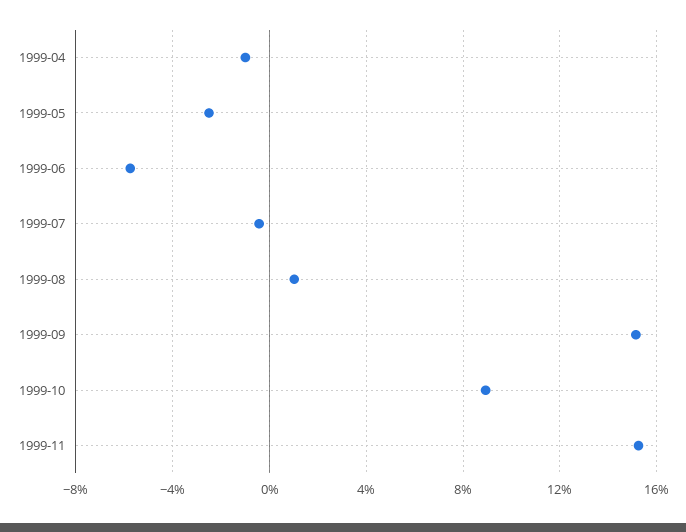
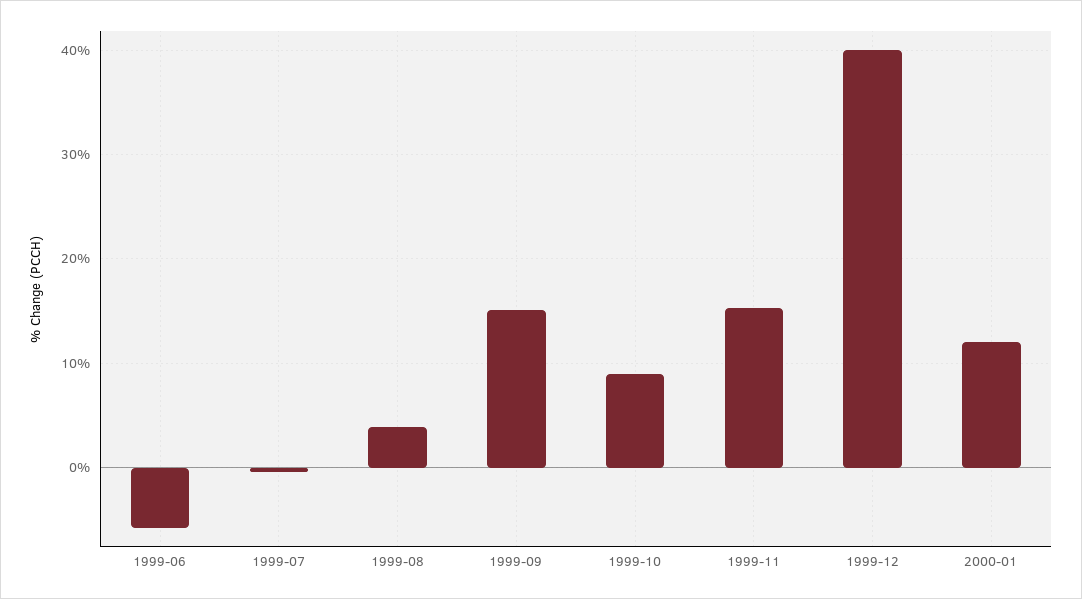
1999-04: -1 -> none
1999-05: -2.5 -> none
1999-08: 1 -> 4
1999-12: none -> 40
2000-01: none -> 12

